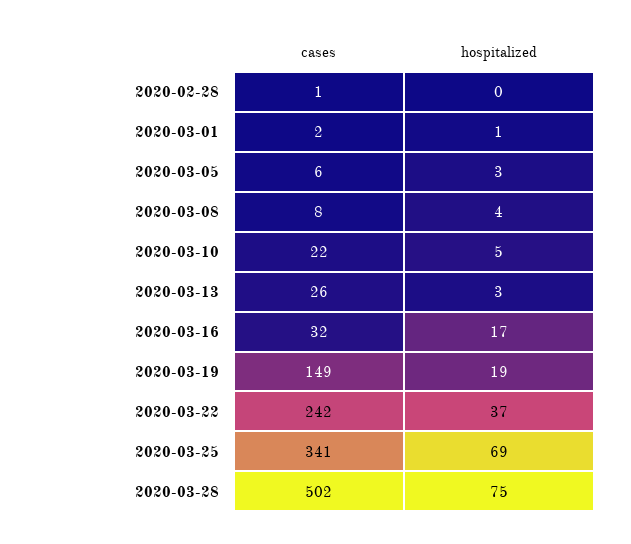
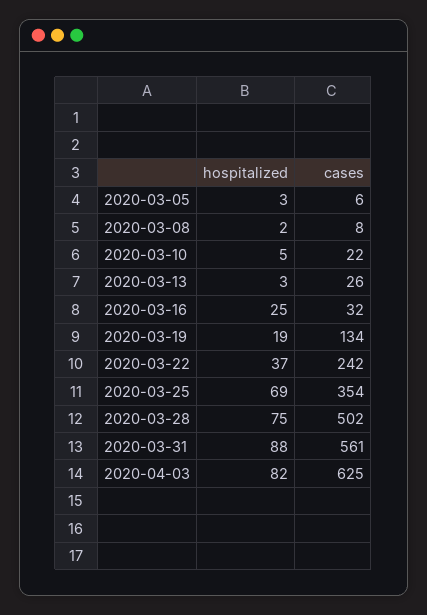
cases, 2020-02-28: 1 -> none
hospitalized, 2020-02-28: 0 -> none
cases, 2020-03-01: 2 -> none
hospitalized, 2020-03-01: 1 -> none
hospitalized, 2020-03-08: 4 -> 2
hospitalized, 2020-03-16: 17 -> 25
cases, 2020-03-19: 149 -> 134
cases, 2020-03-25: 341 -> 354
hospitalized, 2020-03-31: none -> 88
cases, 2020-03-31: none -> 561
hospitalized, 2020-04-03: none -> 82
cases, 2020-04-03: none -> 625

